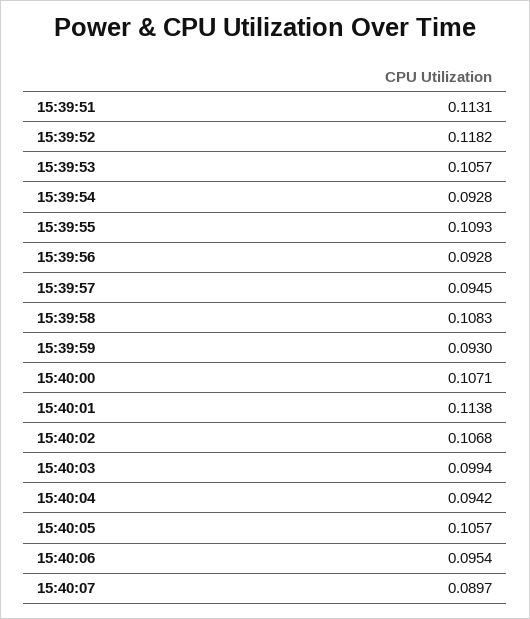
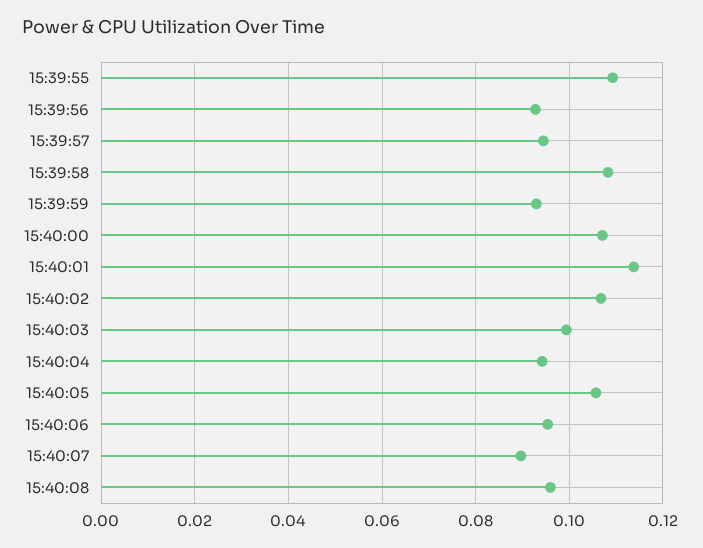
15:39:51: 0.1131 -> none
15:39:52: 0.1182 -> none
15:39:53: 0.1057 -> none
15:39:54: 0.0928 -> none
15:40:08: none -> 0.096

